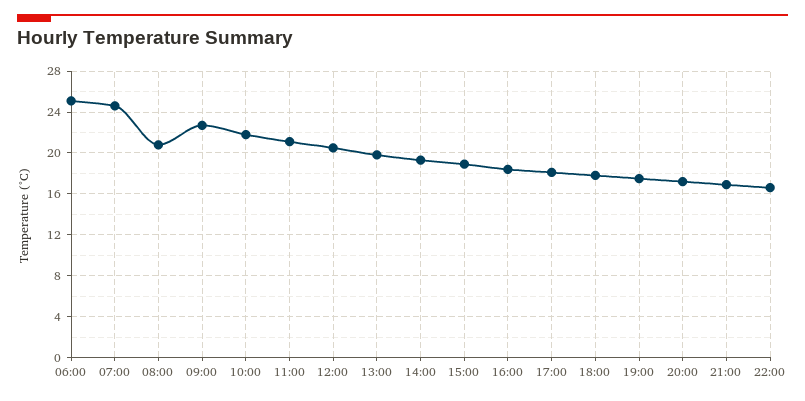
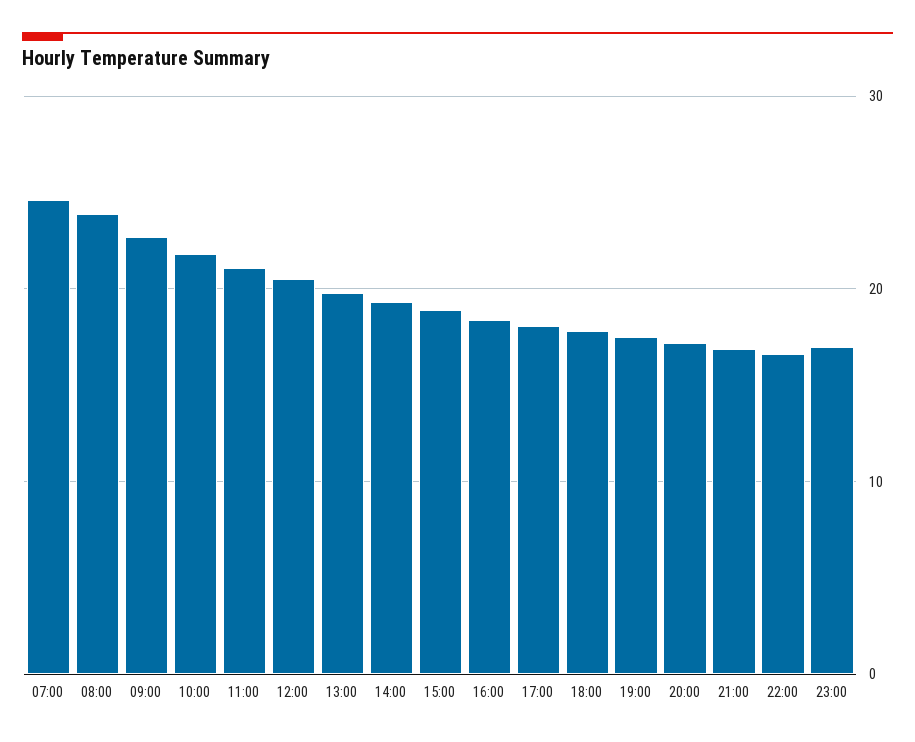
06:00: 25 -> none
08:00: 21 -> 24
23:00: none -> 17

